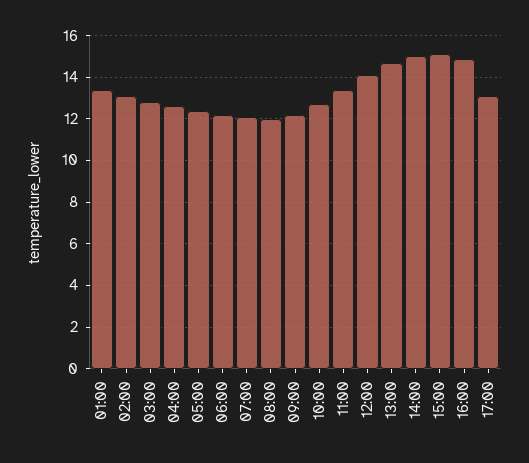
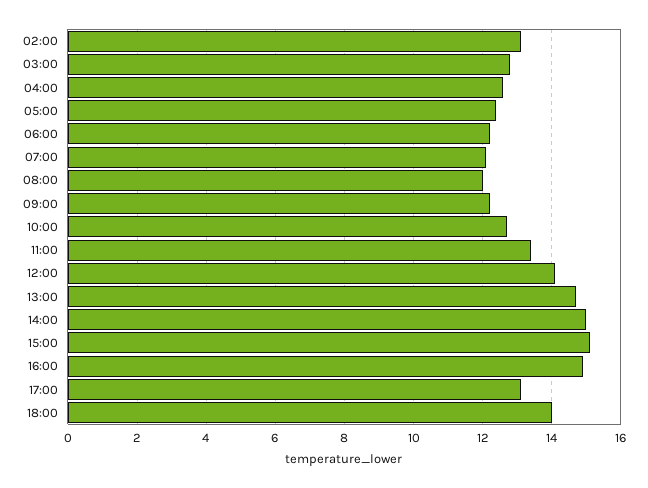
01:00: 13.5 -> none
18:00: none -> 14

